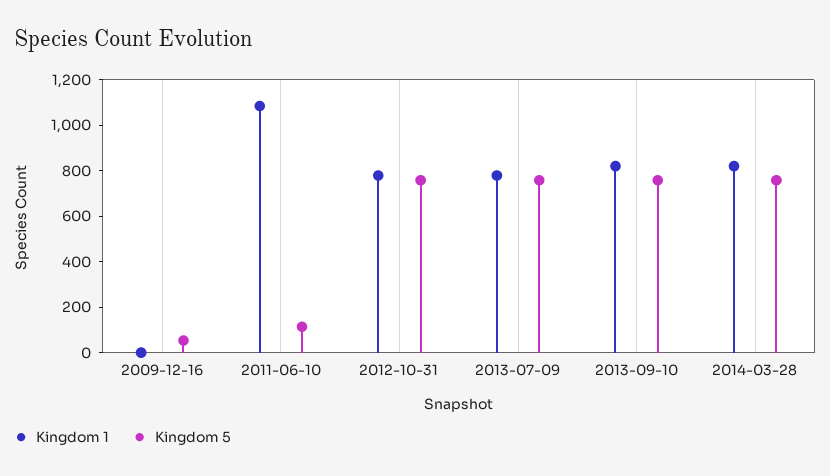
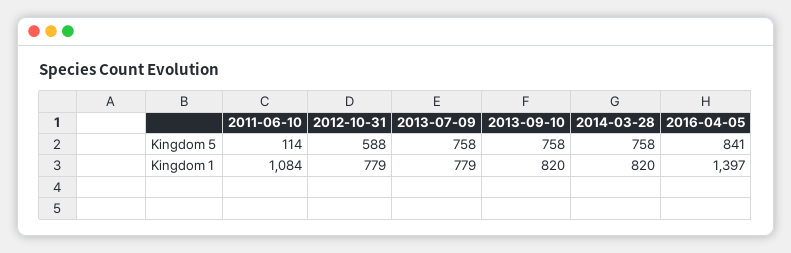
Kingdom 1, 2009-12-16: 0 -> none
Kingdom 5, 2009-12-16: 50 -> none
Kingdom 5, 2012-10-31: 750 -> 588
Kingdom 5, 2016-04-05: none -> 841
Kingdom 1, 2016-04-05: none -> 1397

